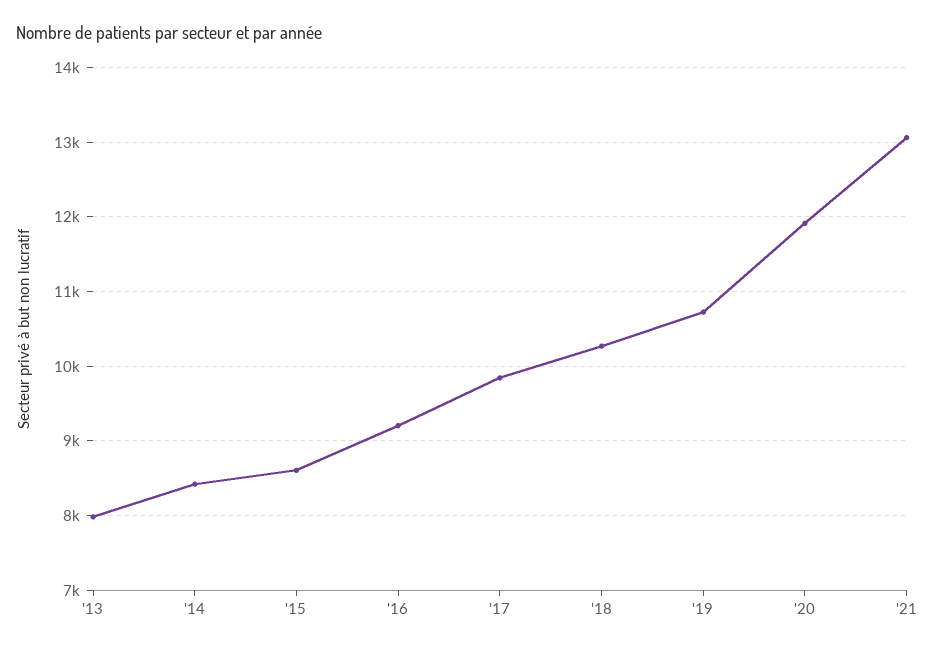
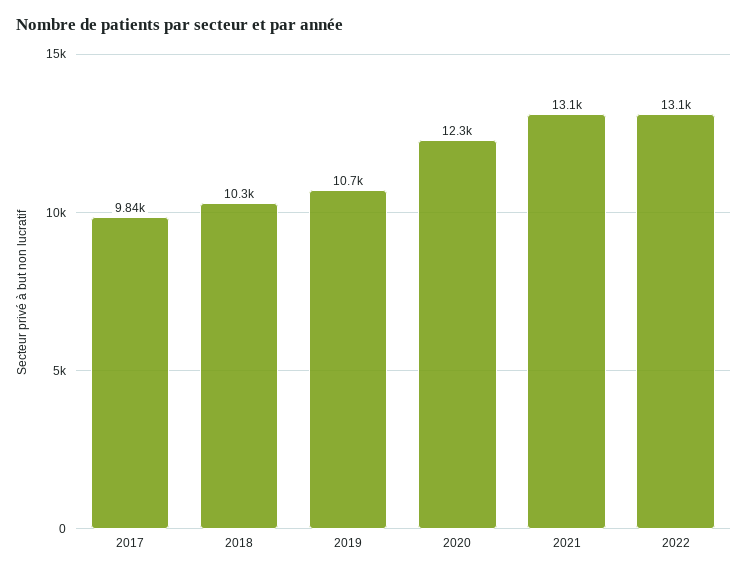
'13: 8000 -> none
'14: 8400 -> none
'15: 8600 -> none
'16: 9200 -> none
'20: 11900 -> 12300
2022: none -> 13100

